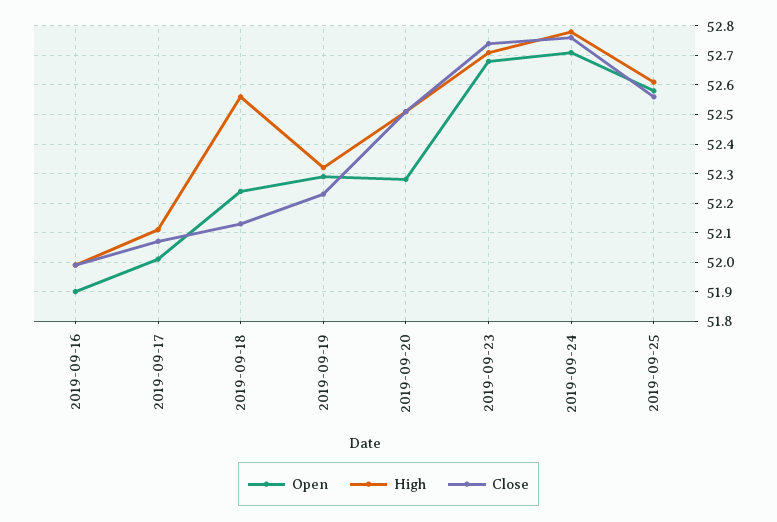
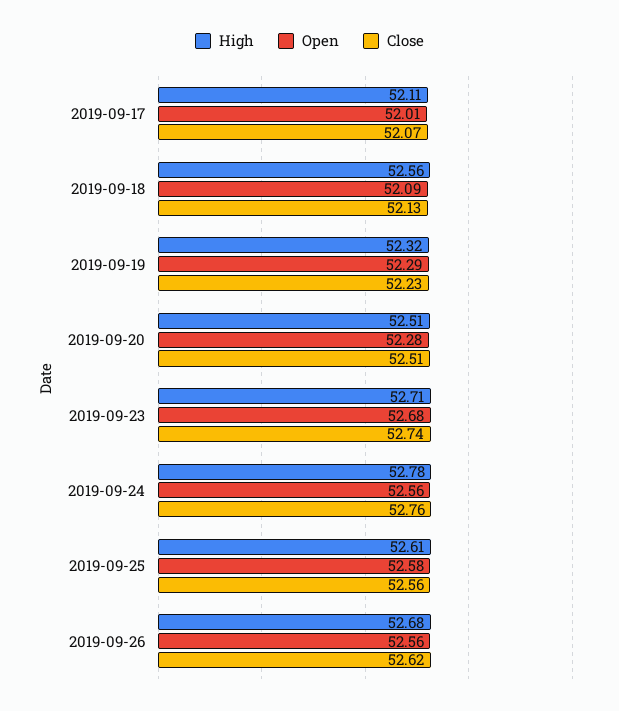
Open, 2019-09-16: 51.9 -> none
High, 2019-09-16: 52 -> none
Close, 2019-09-16: 52 -> none
Open, 2019-09-18: 52.25 -> 52.09
Open, 2019-09-24: 52.7 -> 52.56
High, 2019-09-26: none -> 52.68
Open, 2019-09-26: none -> 52.56
Close, 2019-09-26: none -> 52.62

